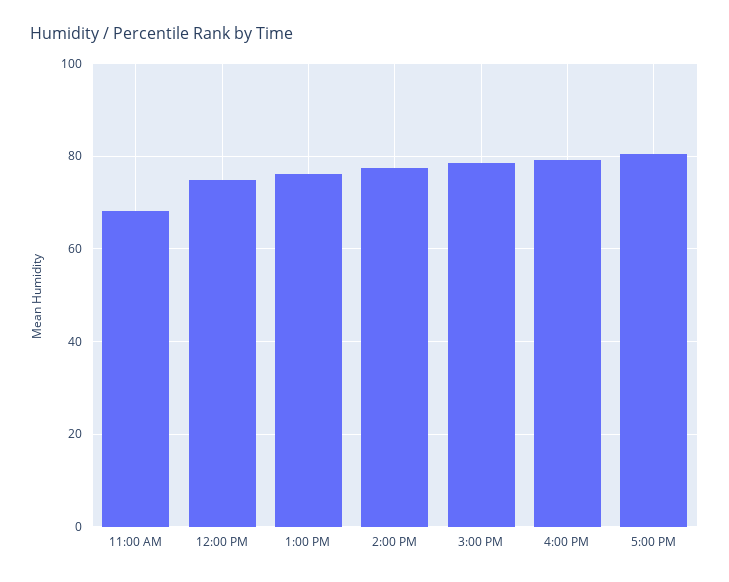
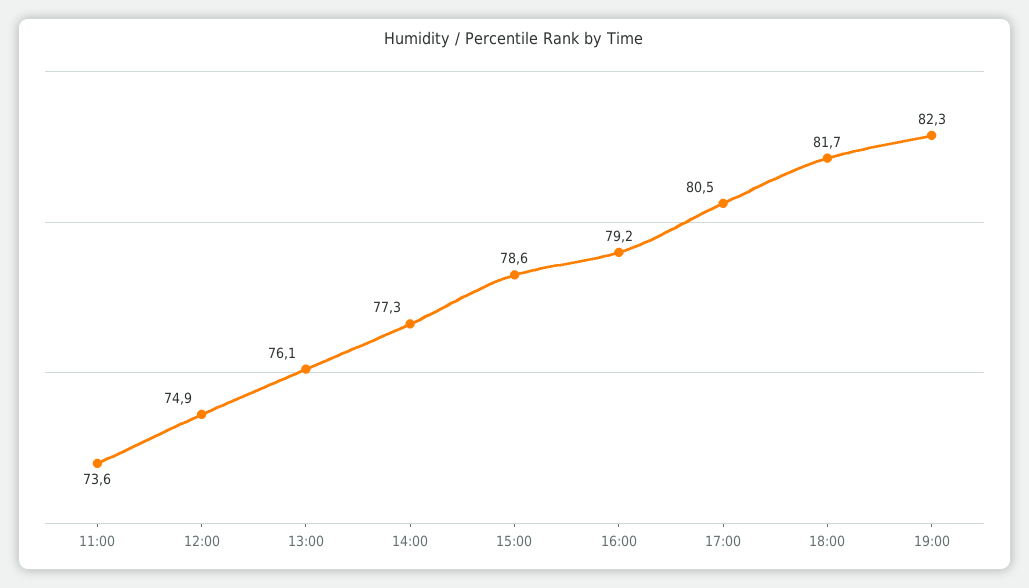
11:00 AM: 68 -> 73.6
18:00: none -> 81.7
19:00: none -> 82.3

